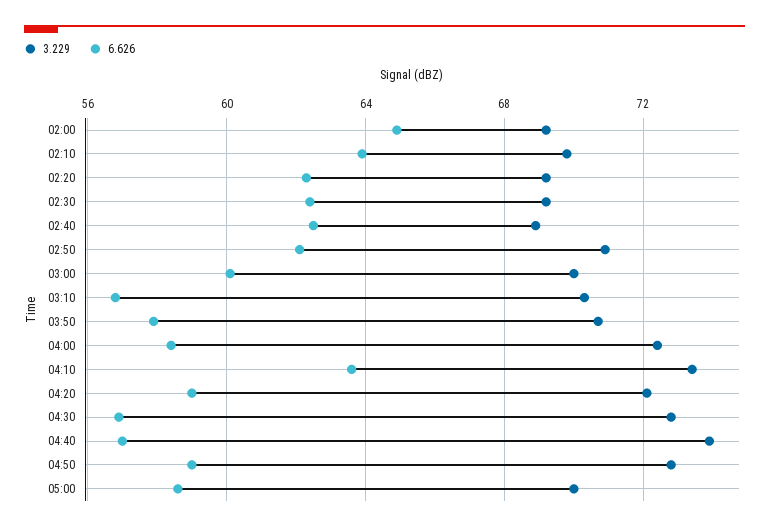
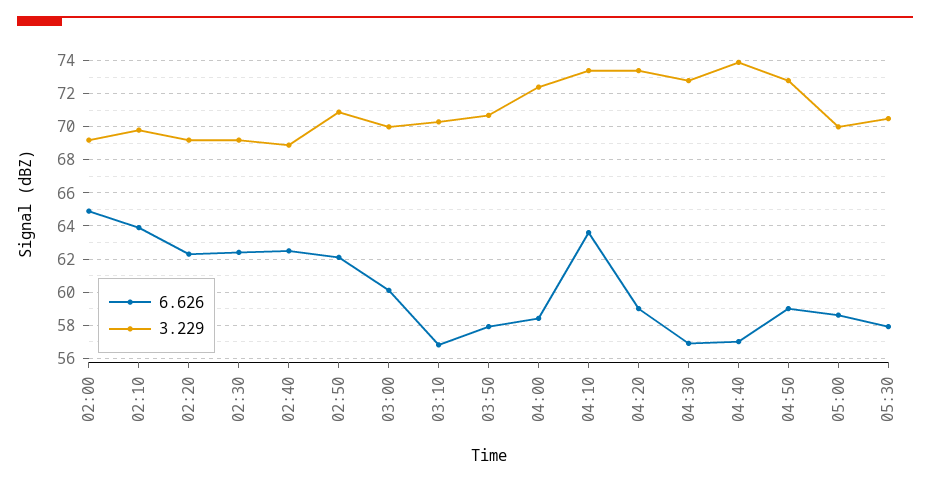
3.229, 04:20: 72 -> 73.5
6.626, 05:30: none -> 58
3.229, 05:30: none -> 70.5

